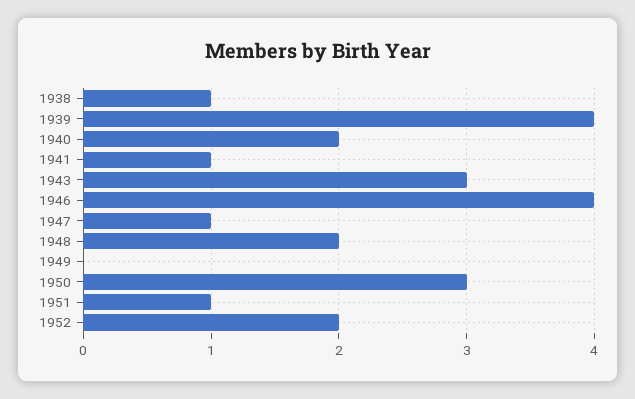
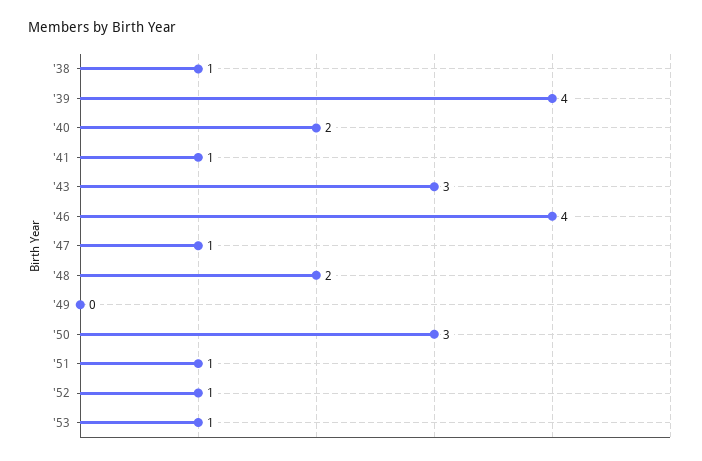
1952: 2 -> 1
'53: none -> 1

